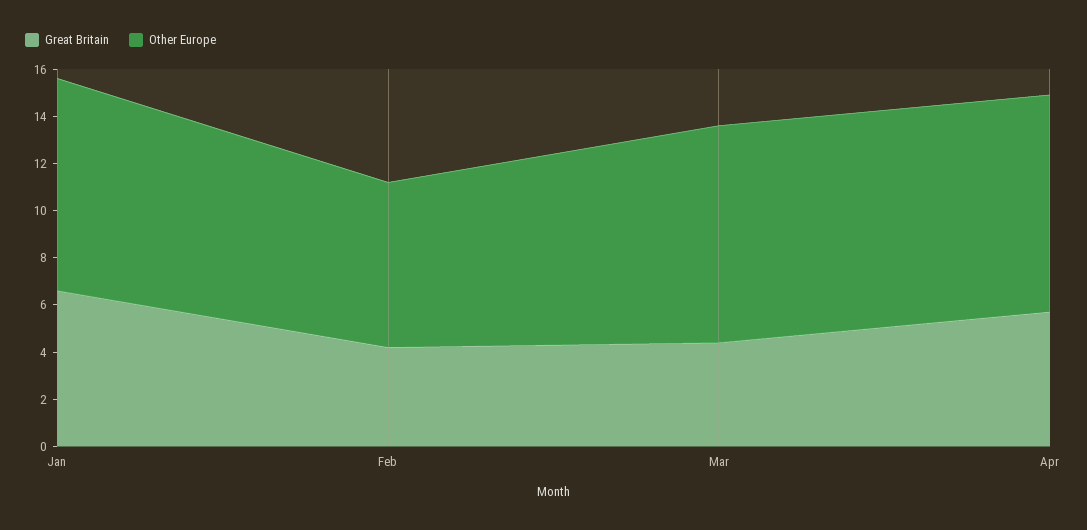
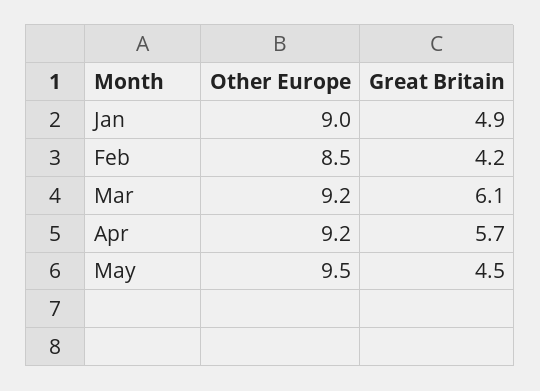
Great Britain, Jan: 6.5 -> 4.9
Other Europe, Feb: 7 -> 8.5
Great Britain, Mar: 4.5 -> 6.1
Other Europe, May: none -> 9.5
Great Britain, May: none -> 4.5

